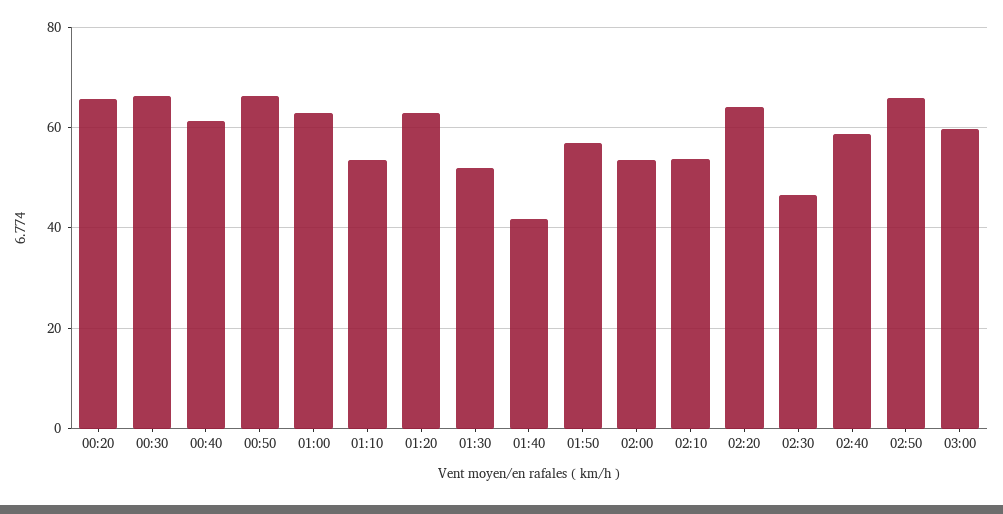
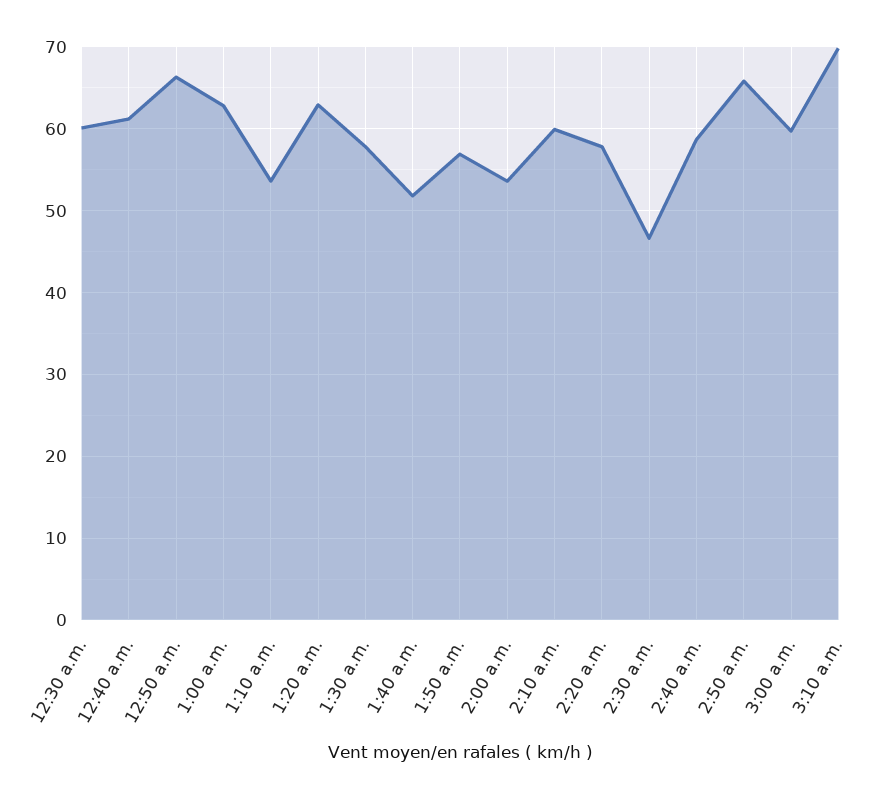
00:20: 66 -> none
00:30: 66 -> 60
01:30: 52 -> 58
01:40: 42 -> 52
02:10: 54 -> 60
02:20: 64 -> 58
3:10 a.m.: none -> 70

